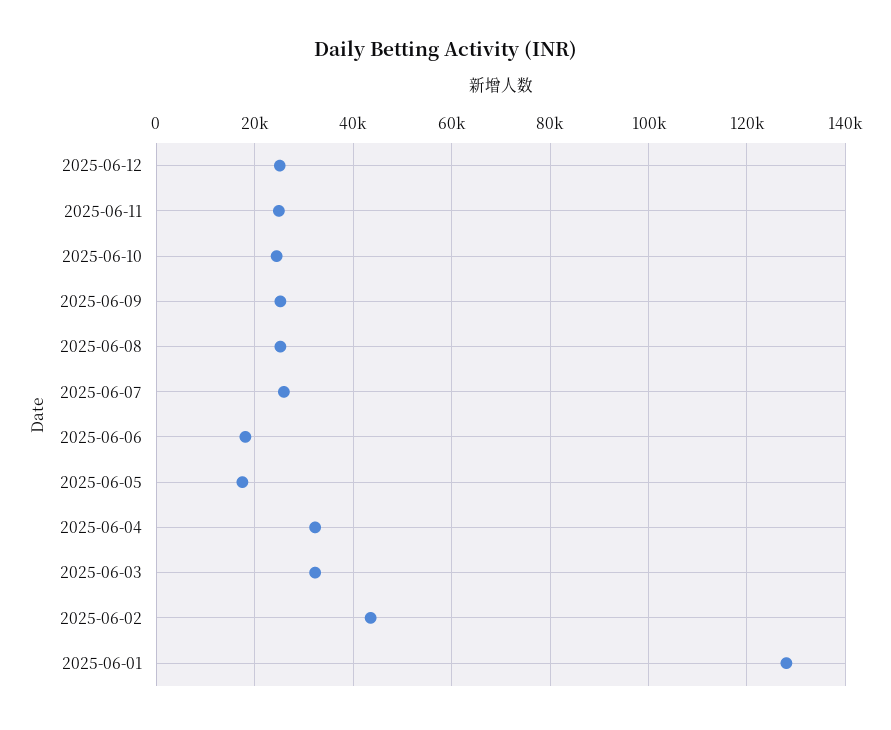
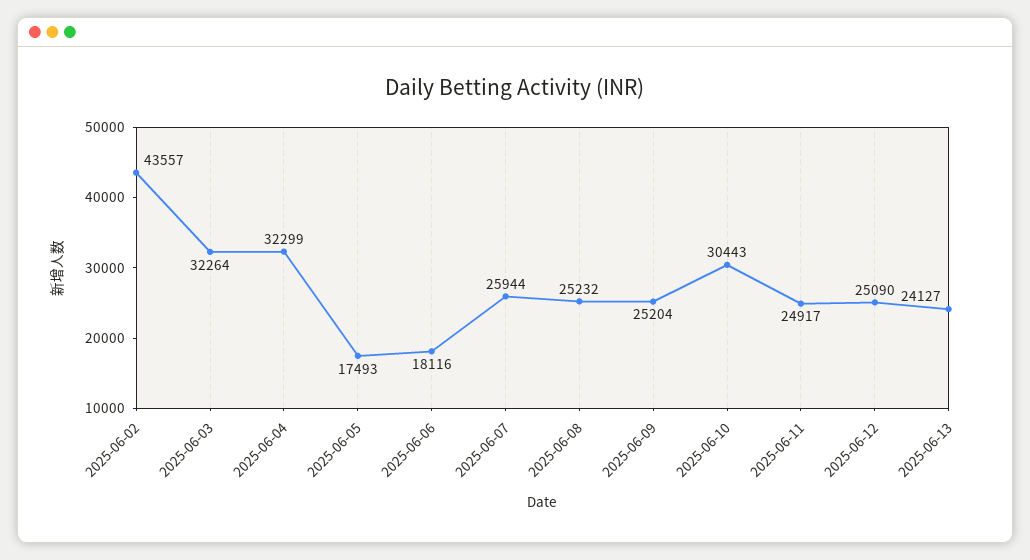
2025-06-10: 24000 -> 30443
2025-06-01: 128000 -> none
2025-06-13: none -> 24127

